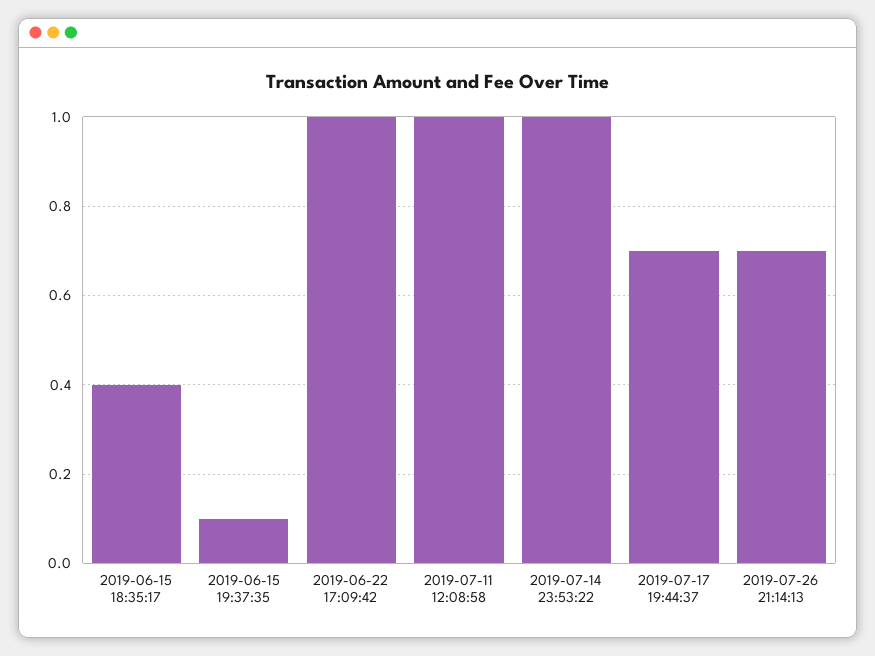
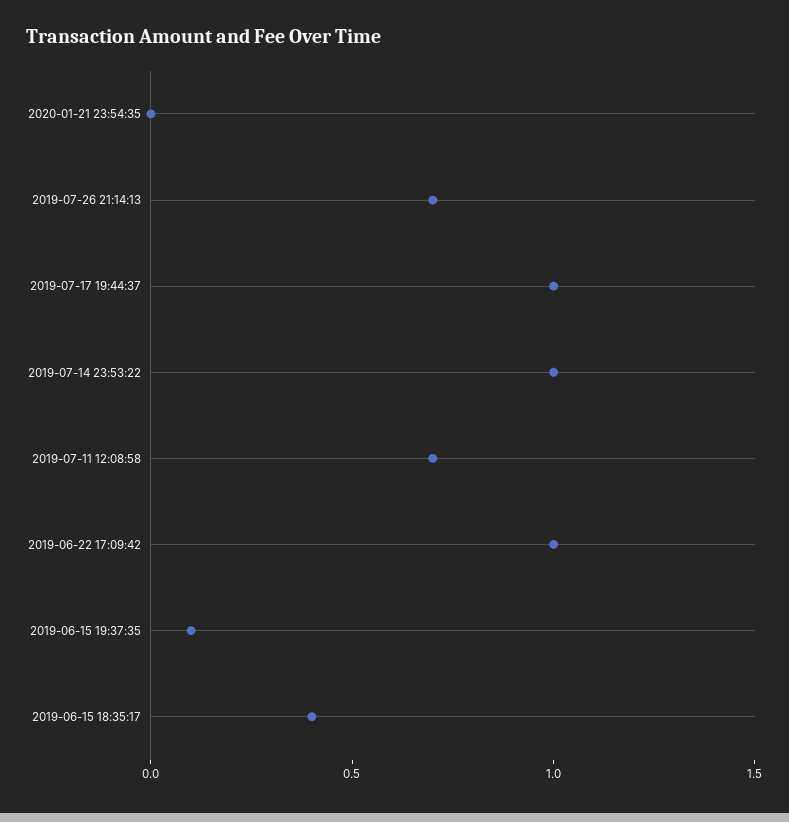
2019-07-11 12:08:58: 1 -> 0.7
2019-07-17 19:44:37: 0.7 -> 1
2020-01-21 23:54:35: none -> 0

